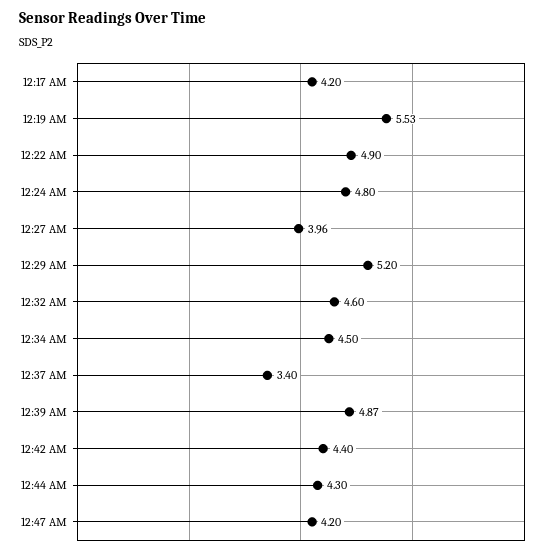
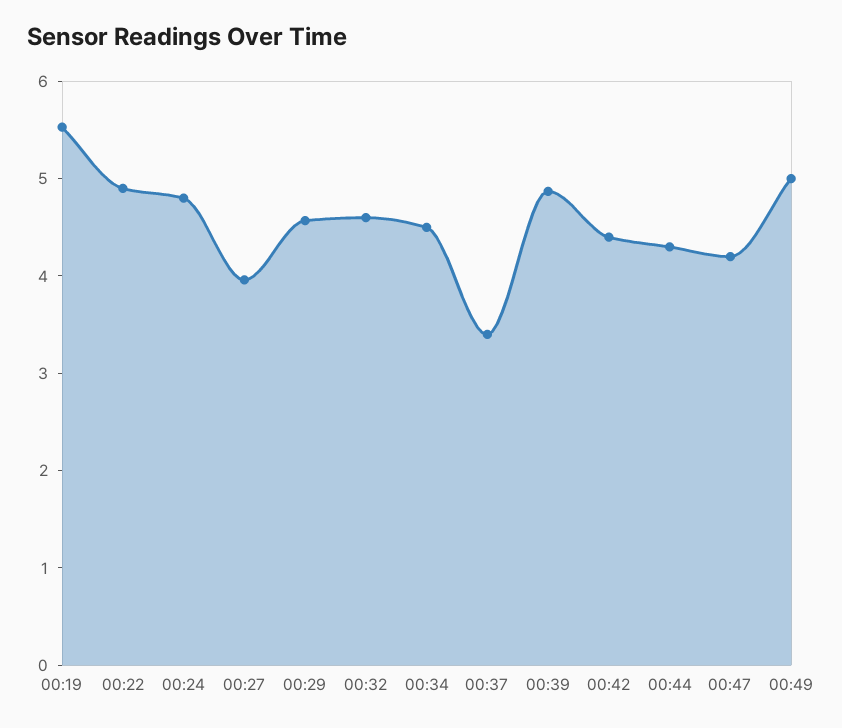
12:17 AM: 4.2 -> none
12:29 AM: 5.2 -> 4.6
00:49: none -> 5

